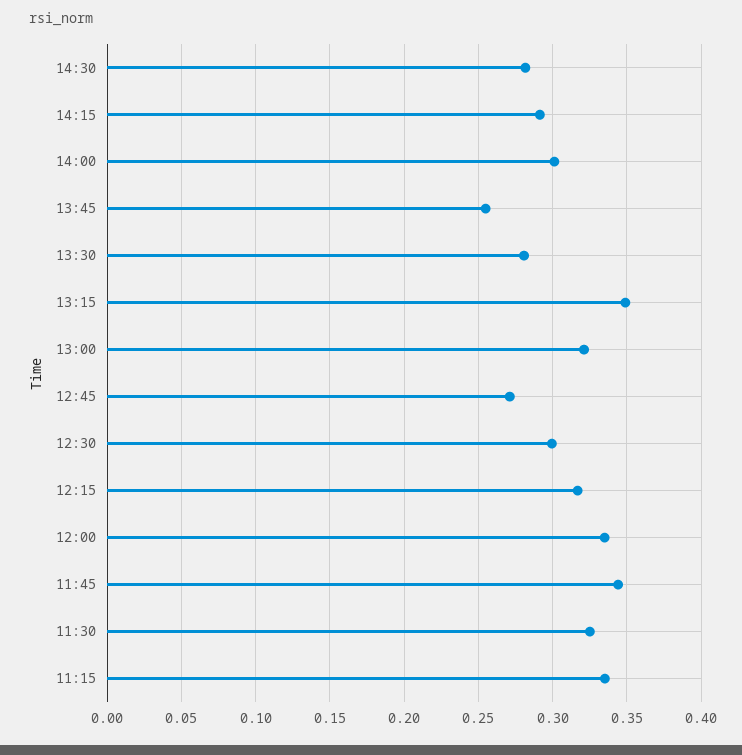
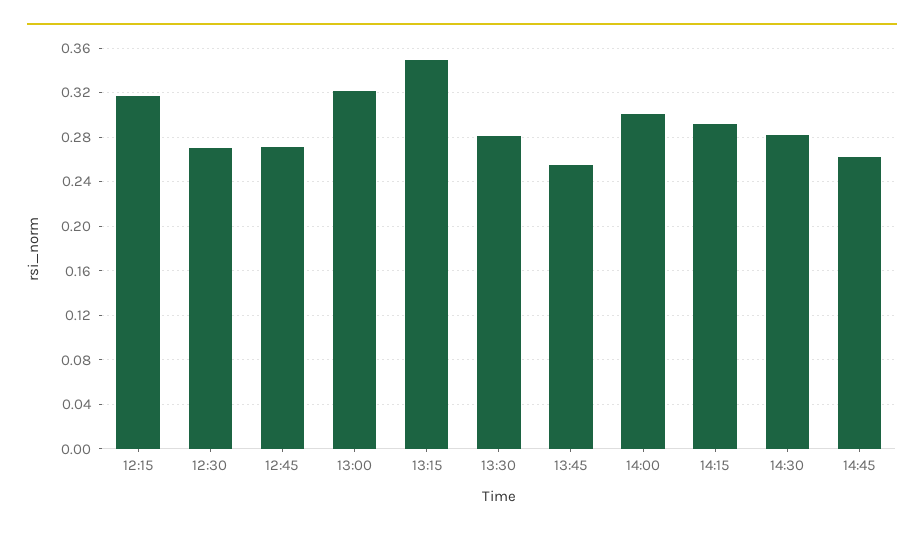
12:30: 0.3 -> 0.27
12:00: 0.335 -> none
11:45: 0.345 -> none
11:30: 0.325 -> none
11:15: 0.335 -> none
14:45: none -> 0.26

